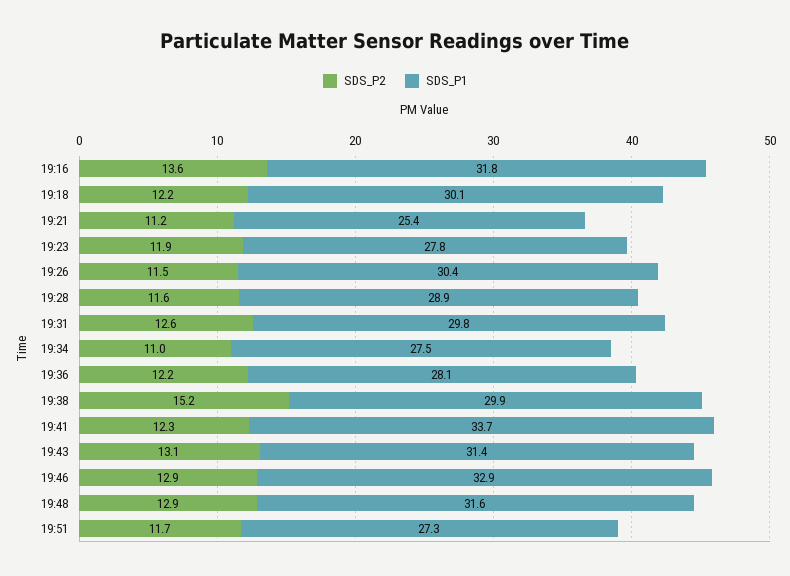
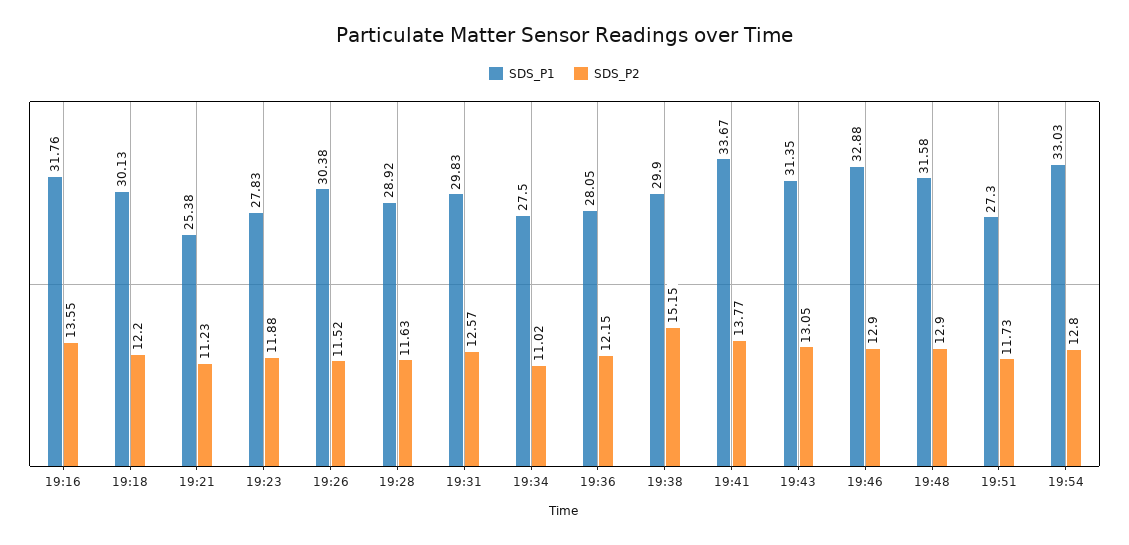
SDS_P2, 19:41: 12.3 -> 13.77
SDS_P1, 19:54: none -> 33.03
SDS_P2, 19:54: none -> 12.8

